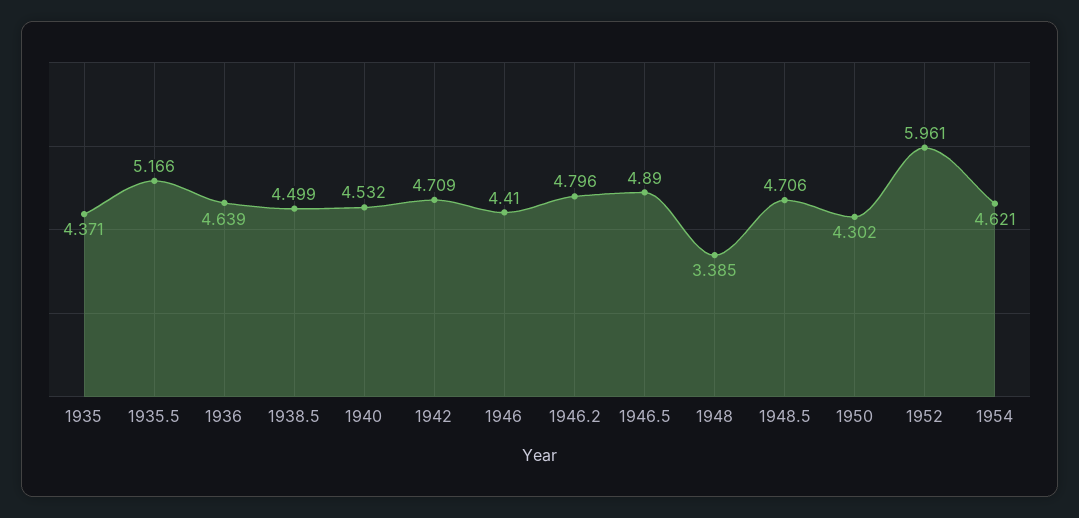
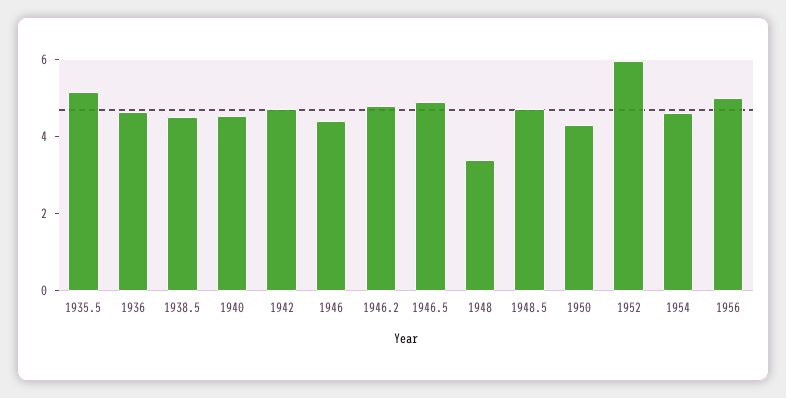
1935: 4.371 -> none
1956: none -> 5

